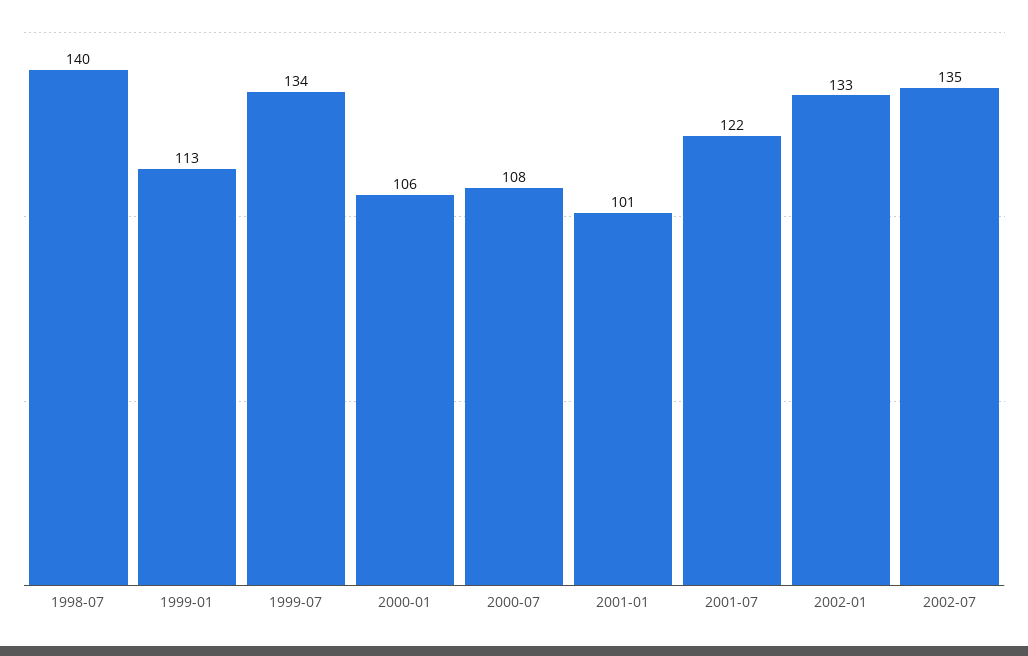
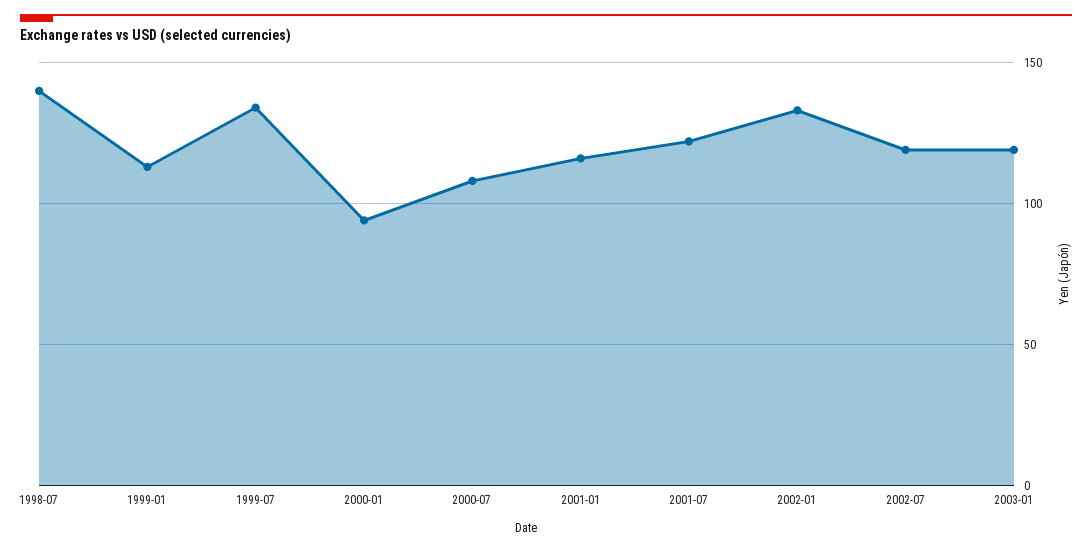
2000-01: 106 -> 95
2001-01: 101 -> 115
2002-07: 135 -> 120
2003-01: none -> 120

